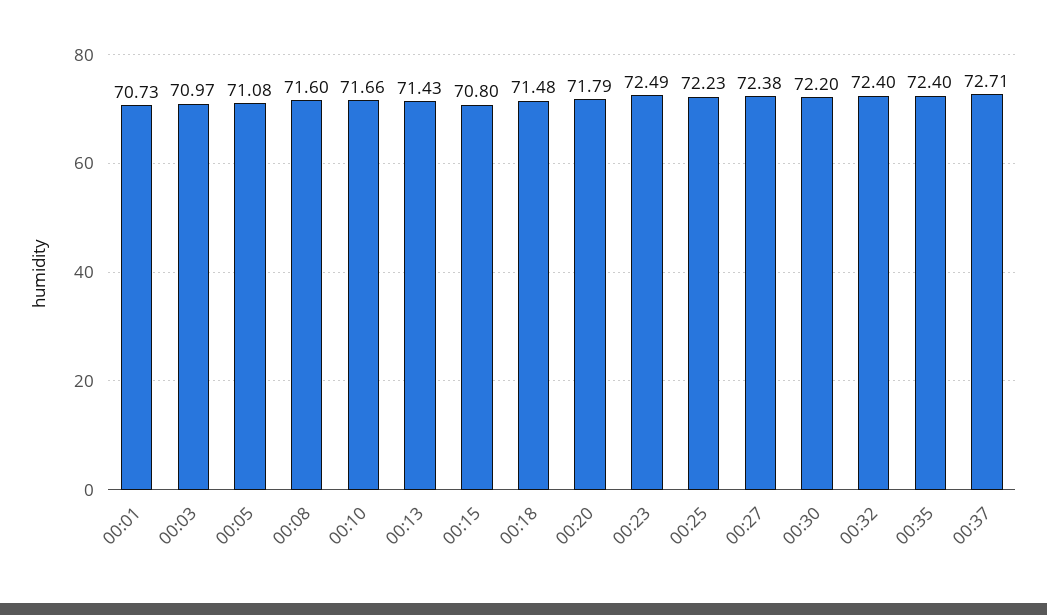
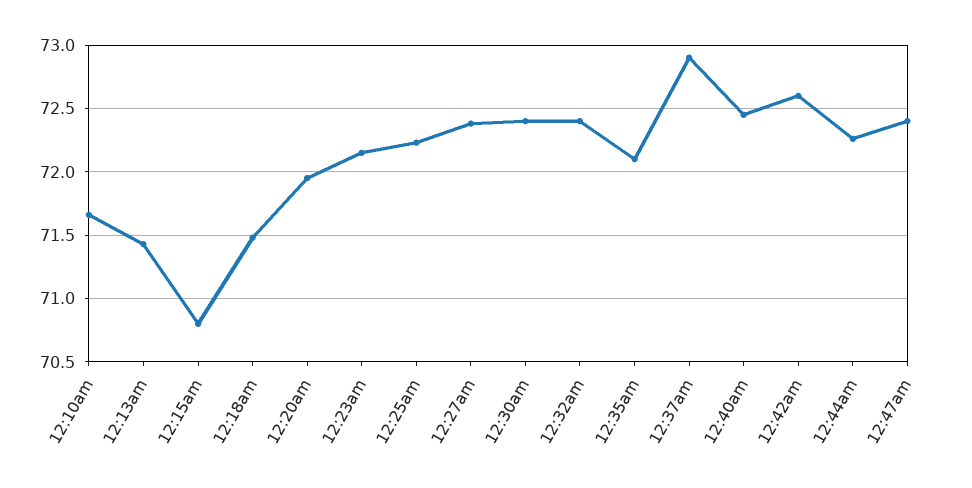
00:01: 70.73 -> none
00:03: 70.97 -> none
00:05: 71.08 -> none
00:08: 71.6 -> none
00:20: 71.79 -> 71.95
00:23: 72.49 -> 72.15
00:30: 72.2 -> 72.4
00:35: 72.4 -> 72.1
00:37: 72.71 -> 72.9
12:40am: none -> 72.45
12:42am: none -> 72.6
12:44am: none -> 72.25
12:47am: none -> 72.4

